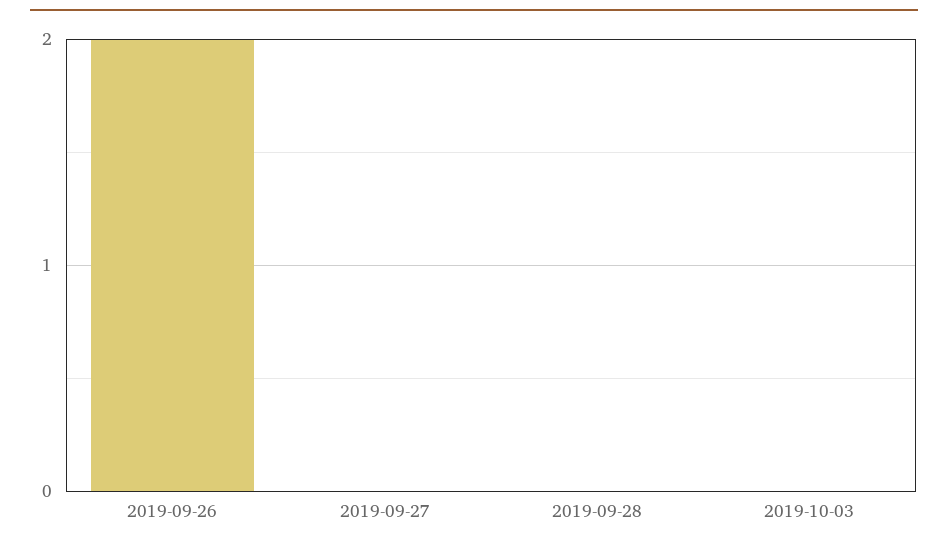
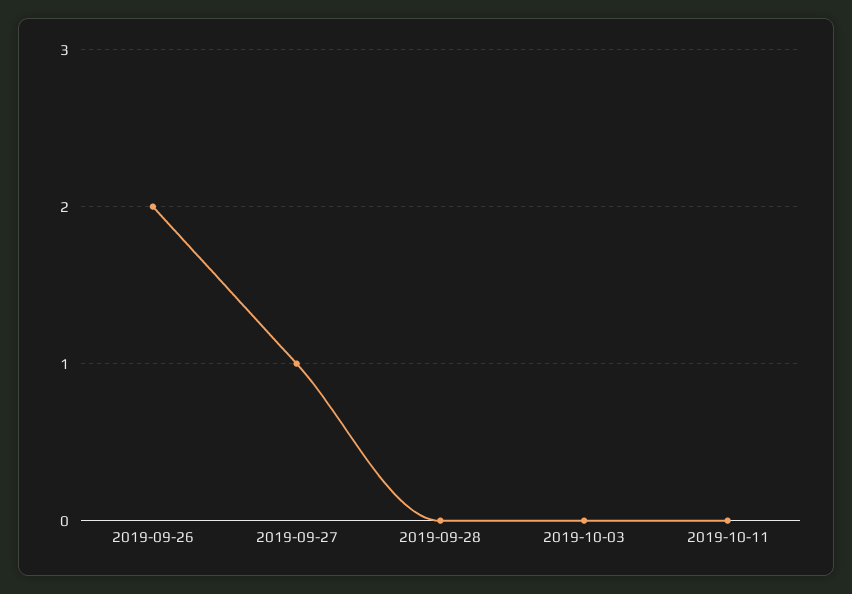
2019-09-27: 0 -> 1
2019-10-11: none -> 0

